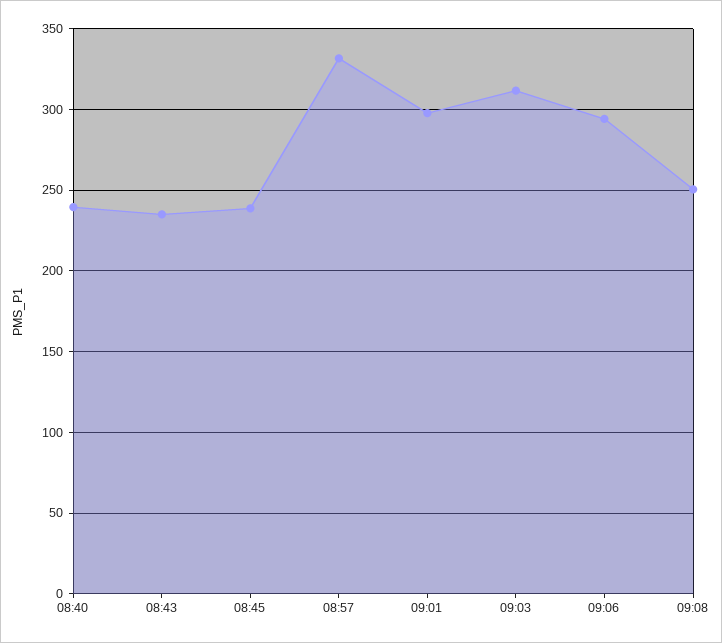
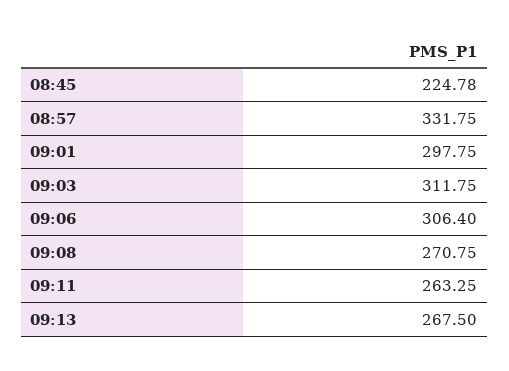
08:40: 240 -> none
08:43: 235 -> none
08:45: 240 -> 224.78
09:06: 295 -> 306.4
09:08: 250 -> 270.75
09:11: none -> 263.25
09:13: none -> 267.5

